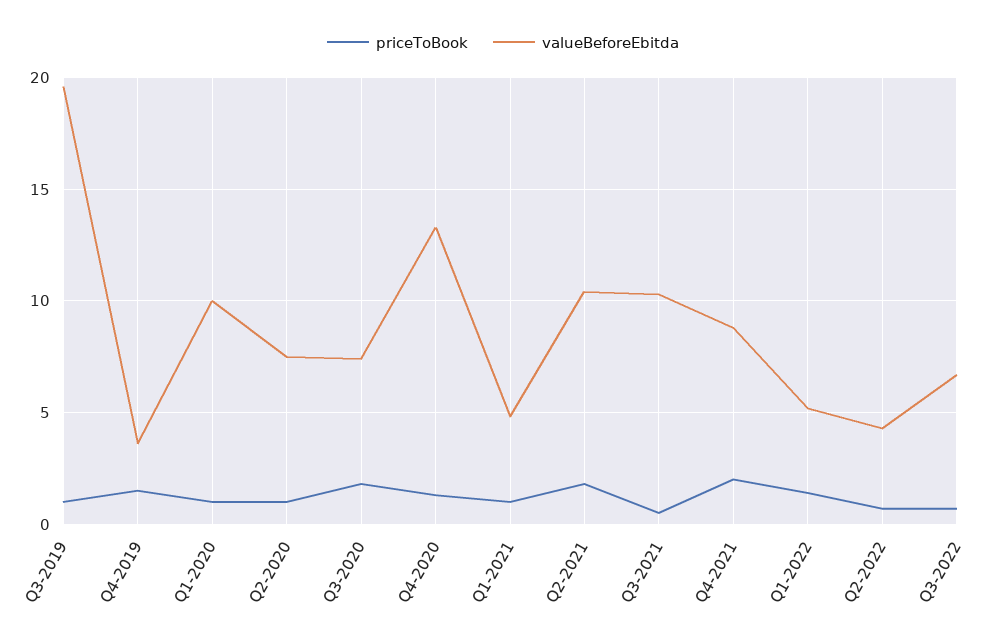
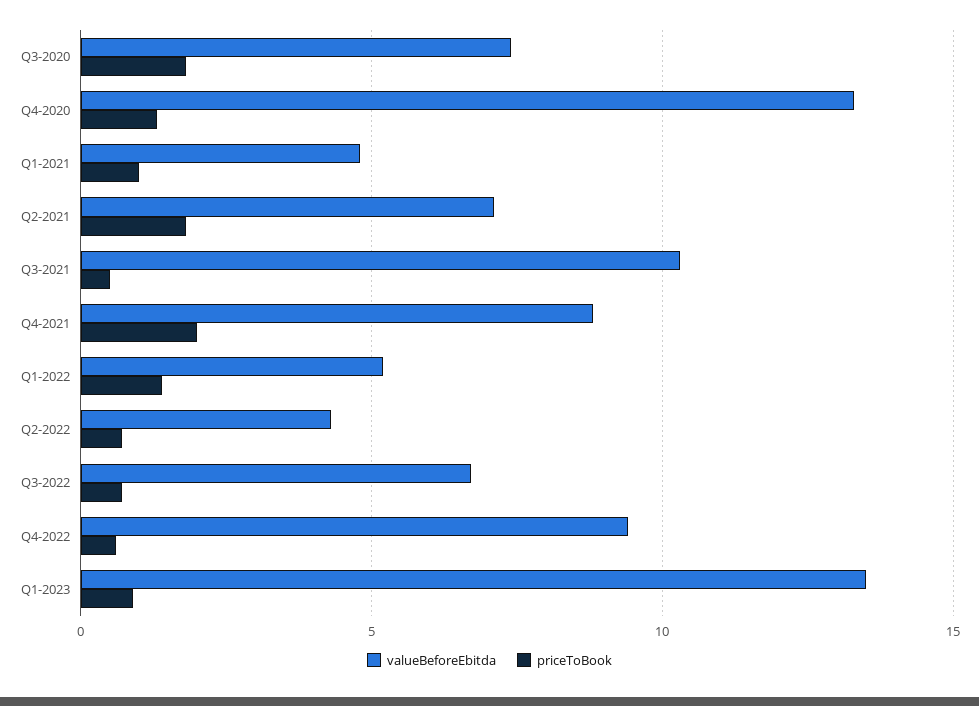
priceToBook, Q3-2019: 1 -> none
valueBeforeEbitda, Q3-2019: 19.5 -> none
priceToBook, Q4-2019: 1.5 -> none
valueBeforeEbitda, Q4-2019: 3.5 -> none
priceToBook, Q1-2020: 1 -> none
valueBeforeEbitda, Q1-2020: 10 -> none
priceToBook, Q2-2020: 1 -> none
valueBeforeEbitda, Q2-2020: 7.5 -> none
valueBeforeEbitda, Q2-2021: 10.5 -> 7
valueBeforeEbitda, Q4-2022: none -> 9.5
priceToBook, Q4-2022: none -> 0.5
valueBeforeEbitda, Q1-2023: none -> 13.5
priceToBook, Q1-2023: none -> 1

